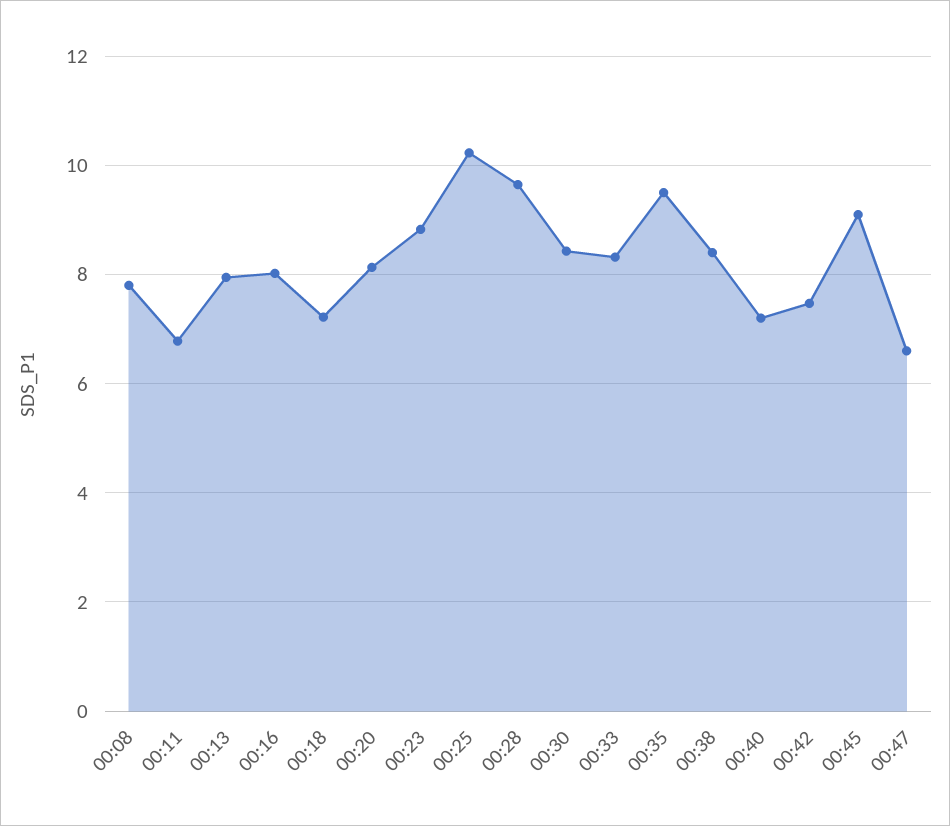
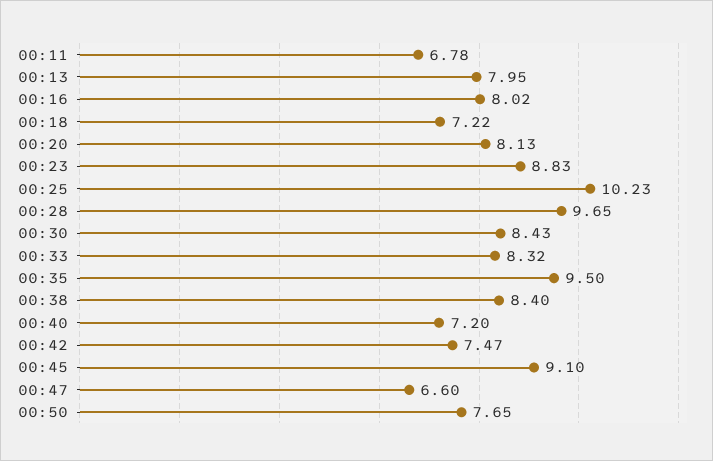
00:08: 7.8 -> none
00:50: none -> 7.65

